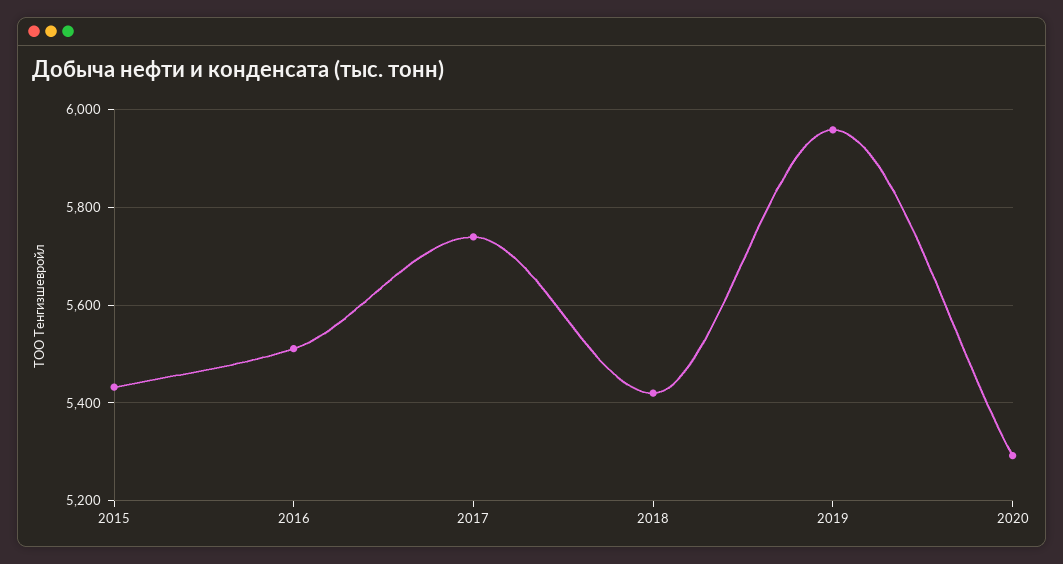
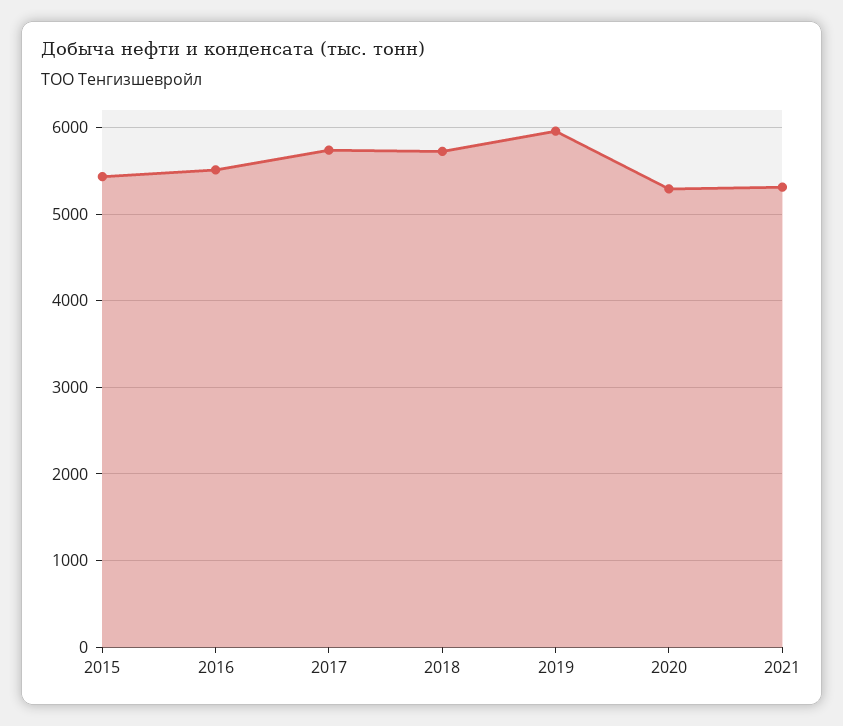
2018: 5420 -> 5700
2021: none -> 5300

